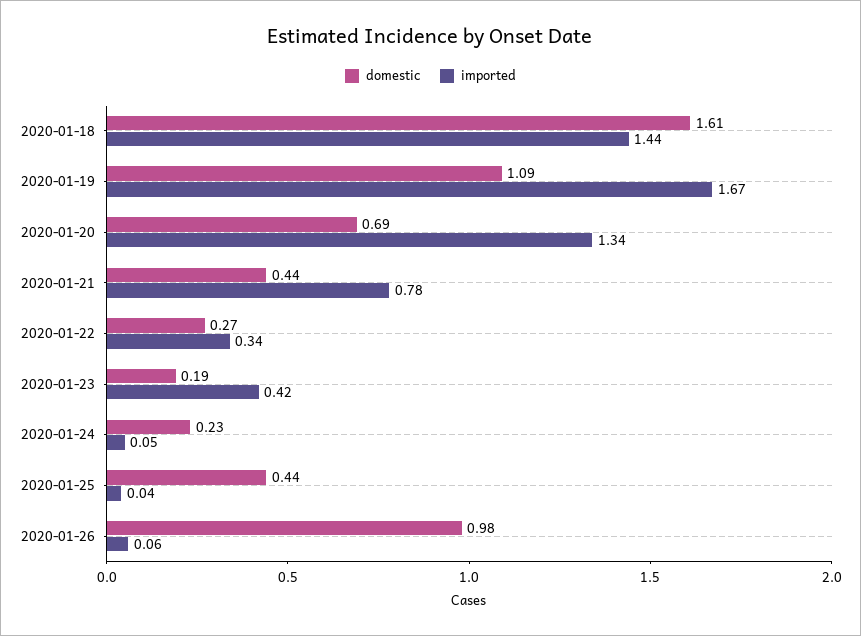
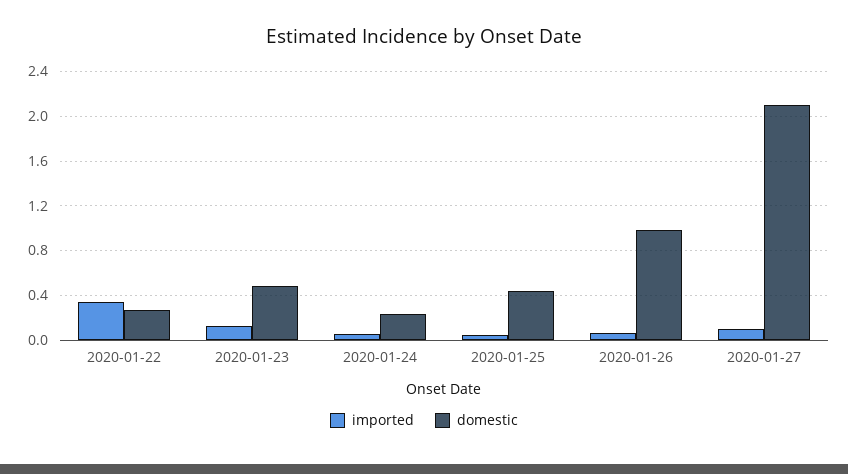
domestic, 2020-01-18: 1.61 -> none
imported, 2020-01-18: 1.44 -> none
domestic, 2020-01-19: 1.09 -> none
imported, 2020-01-19: 1.67 -> none
domestic, 2020-01-20: 0.69 -> none
imported, 2020-01-20: 1.34 -> none
domestic, 2020-01-21: 0.44 -> none
imported, 2020-01-21: 0.78 -> none
domestic, 2020-01-23: 0.19 -> 0.5
imported, 2020-01-23: 0.42 -> 0.1
imported, 2020-01-27: none -> 0.1
domestic, 2020-01-27: none -> 2.1

